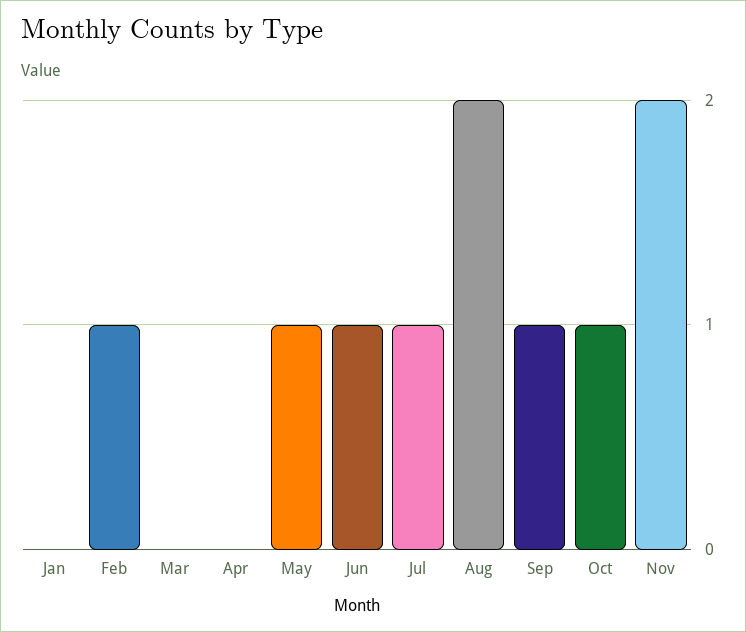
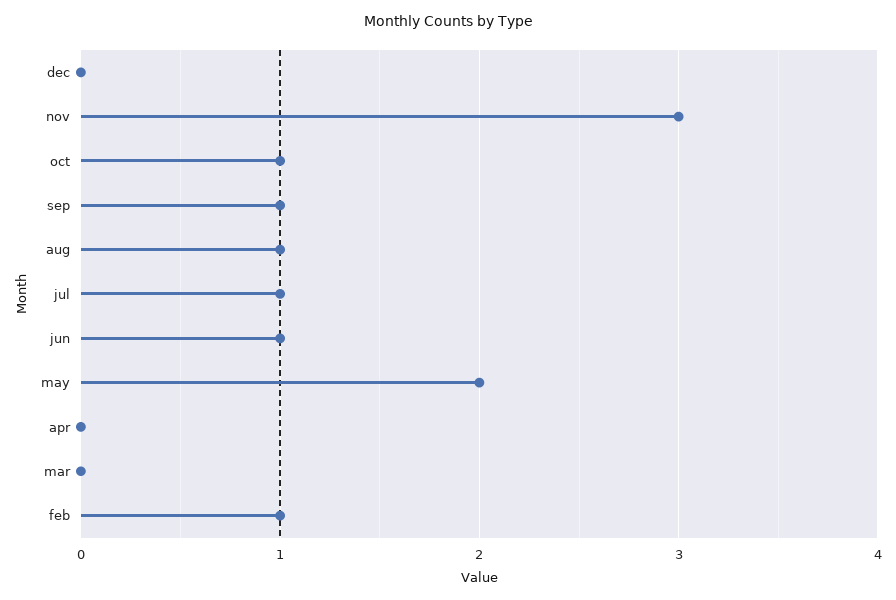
Jan: 0 -> none
May: 1 -> 2
Aug: 2 -> 1
Nov: 2 -> 3
dec: none -> 0

